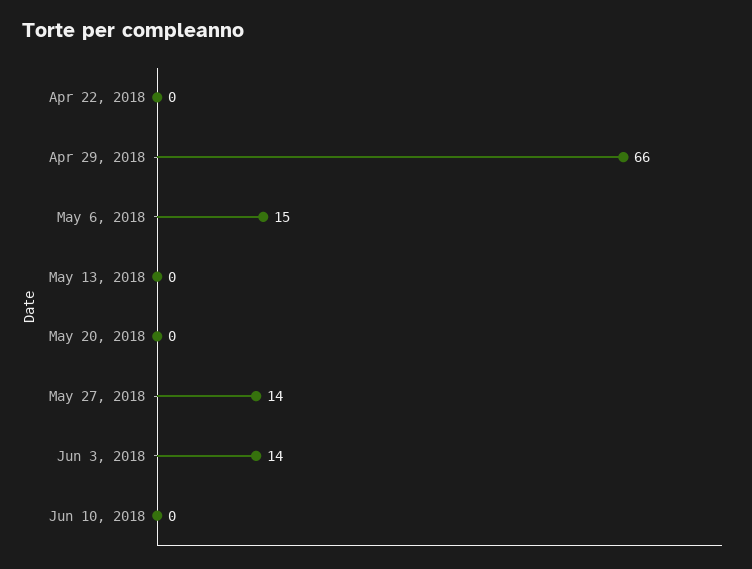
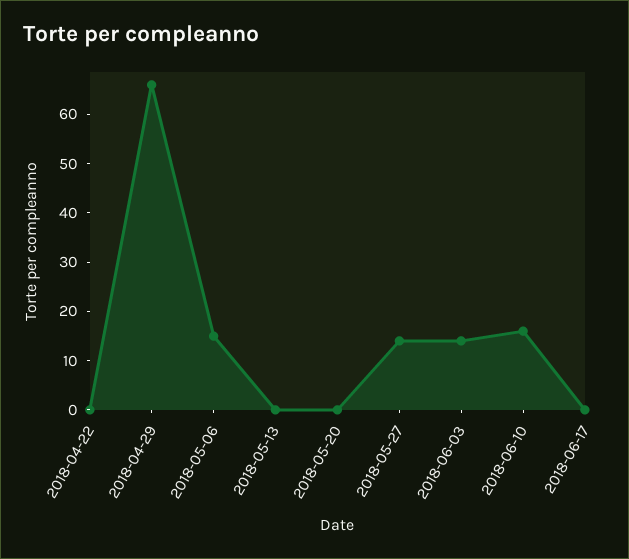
Jun 10, 2018: 0 -> 15
2018-06-17: none -> 0

